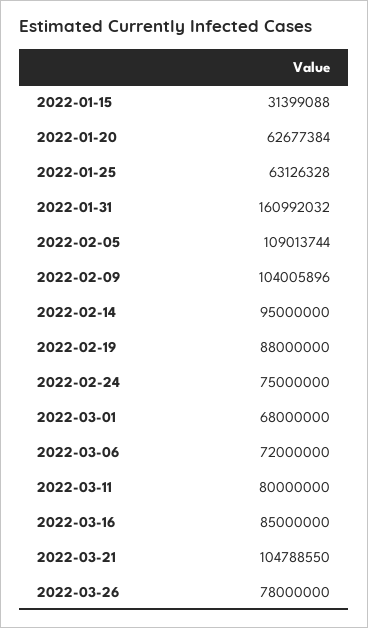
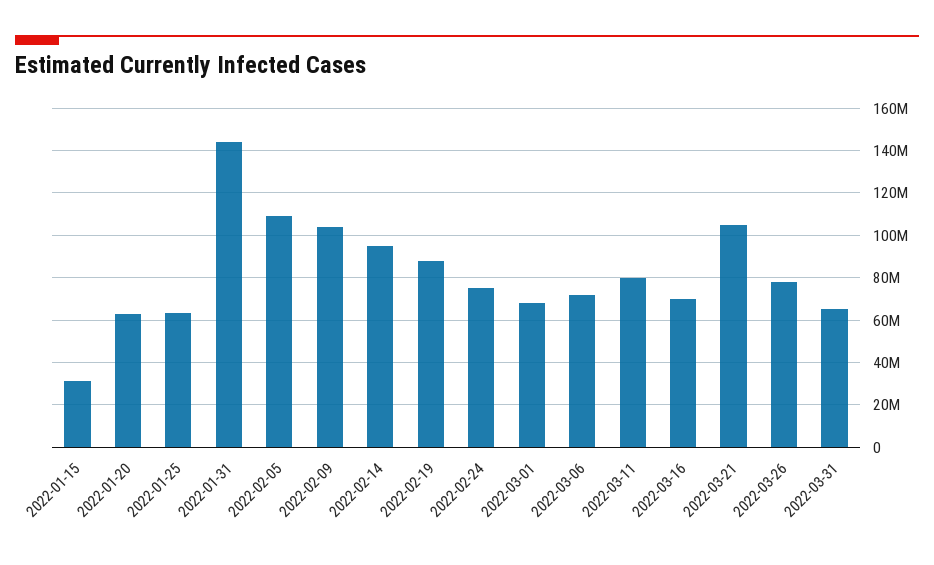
2022-01-31: 160992032 -> 145000000
2022-03-16: 85000000 -> 70000000
2022-03-31: none -> 65000000

